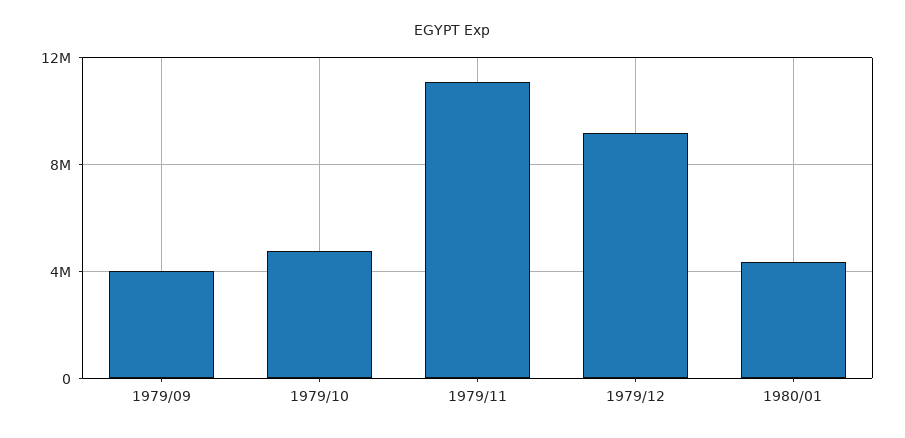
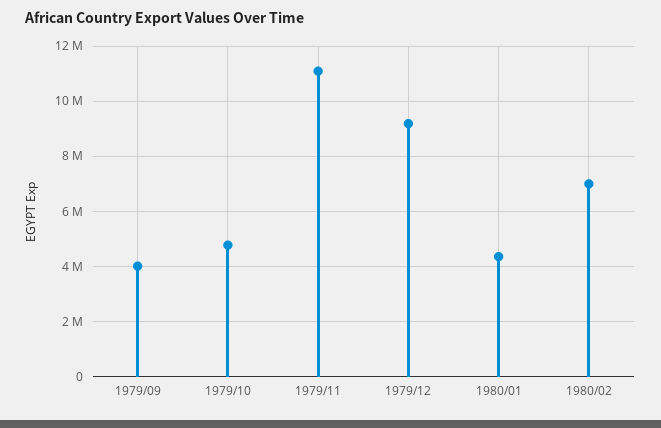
1980/02: none -> 7000000

